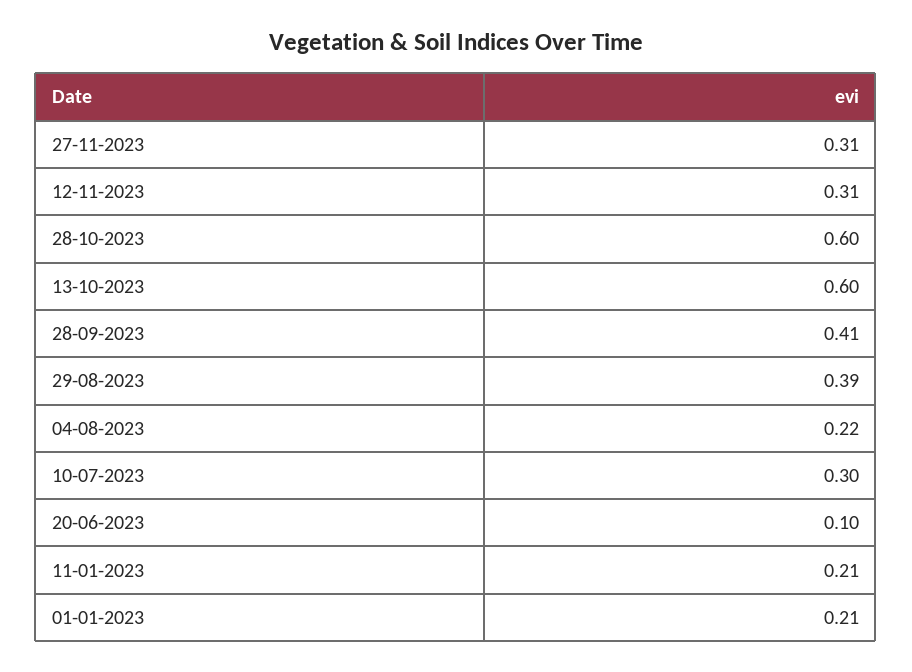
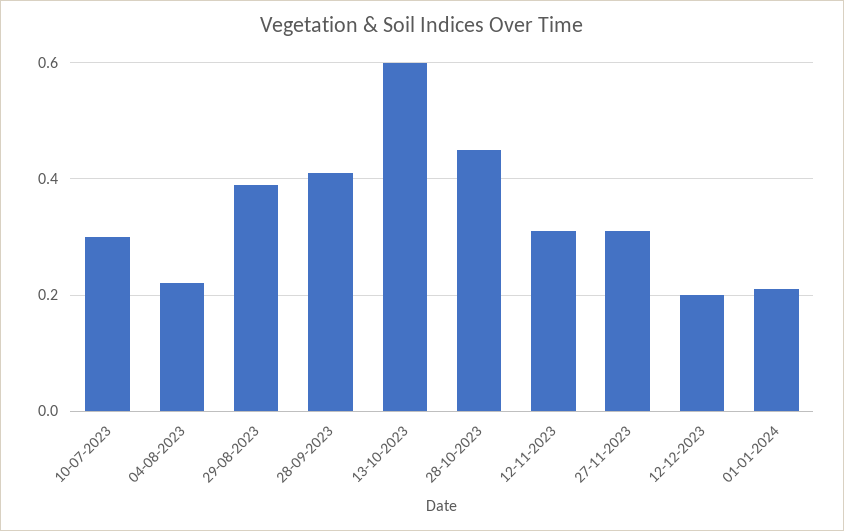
28-10-2023: 0.6 -> 0.45
20-06-2023: 0.1 -> none
11-01-2023: 0.21 -> none
01-01-2023: 0.21 -> none
12-12-2023: none -> 0.2
01-01-2024: none -> 0.2

